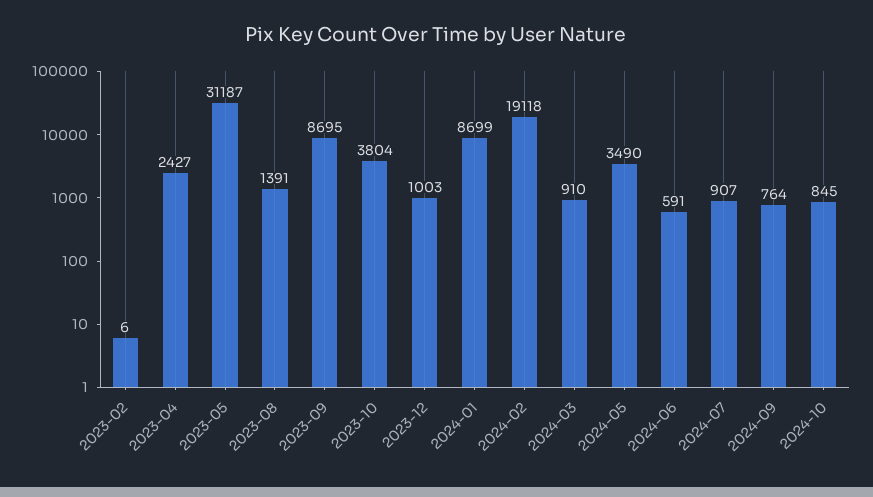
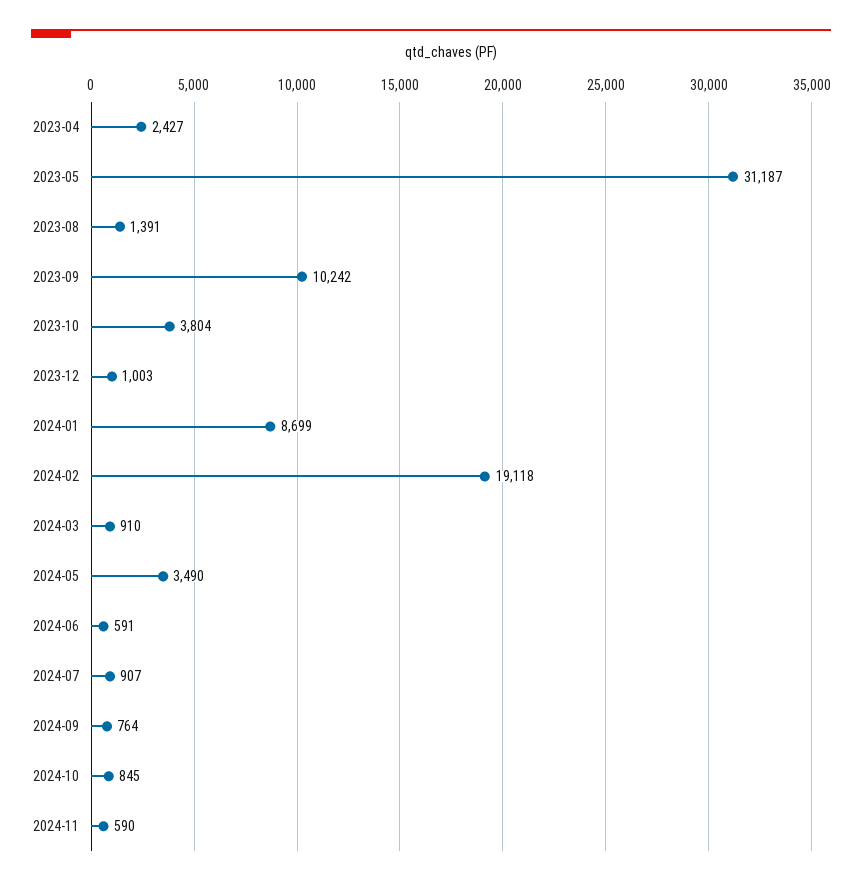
2023-02: 6 -> none
2023-09: 8695 -> 10242
2024-11: none -> 590

